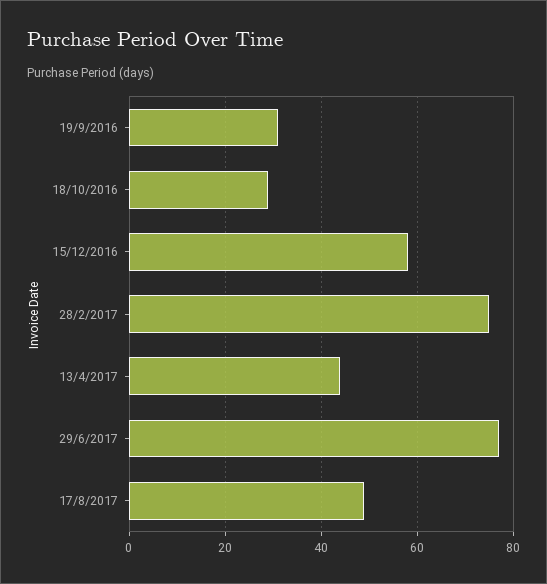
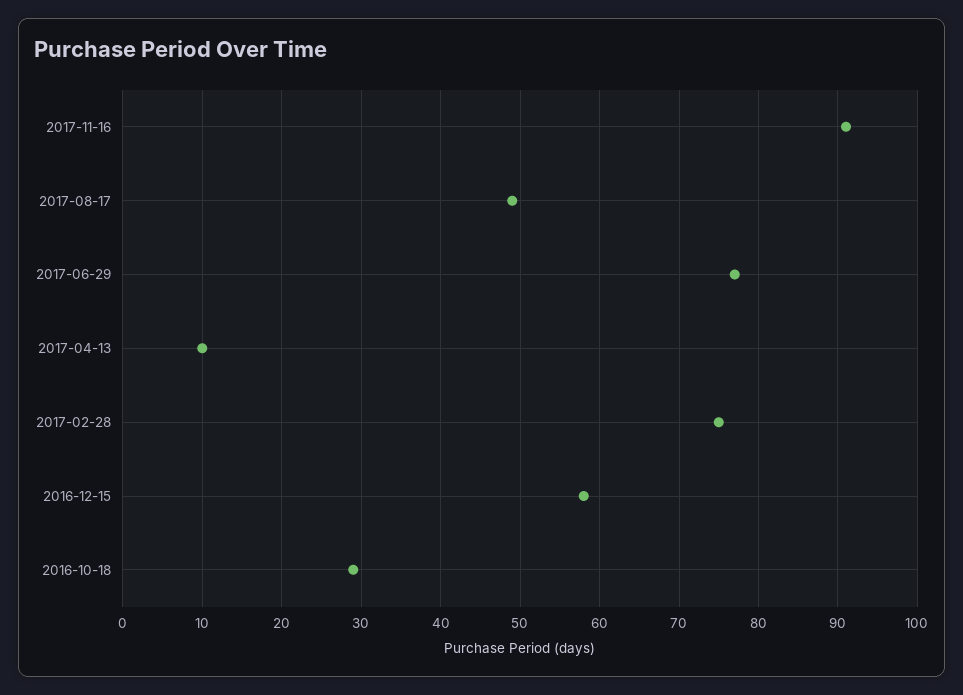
19/9/2016: 30 -> none
13/4/2017: 45 -> 10
2017-11-16: none -> 91

